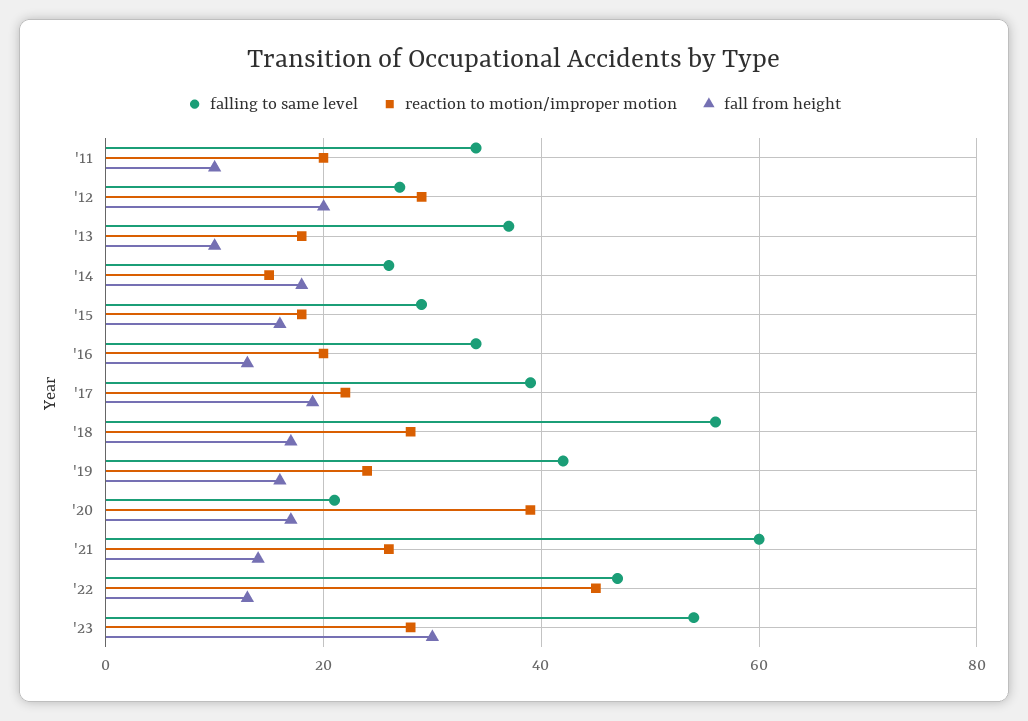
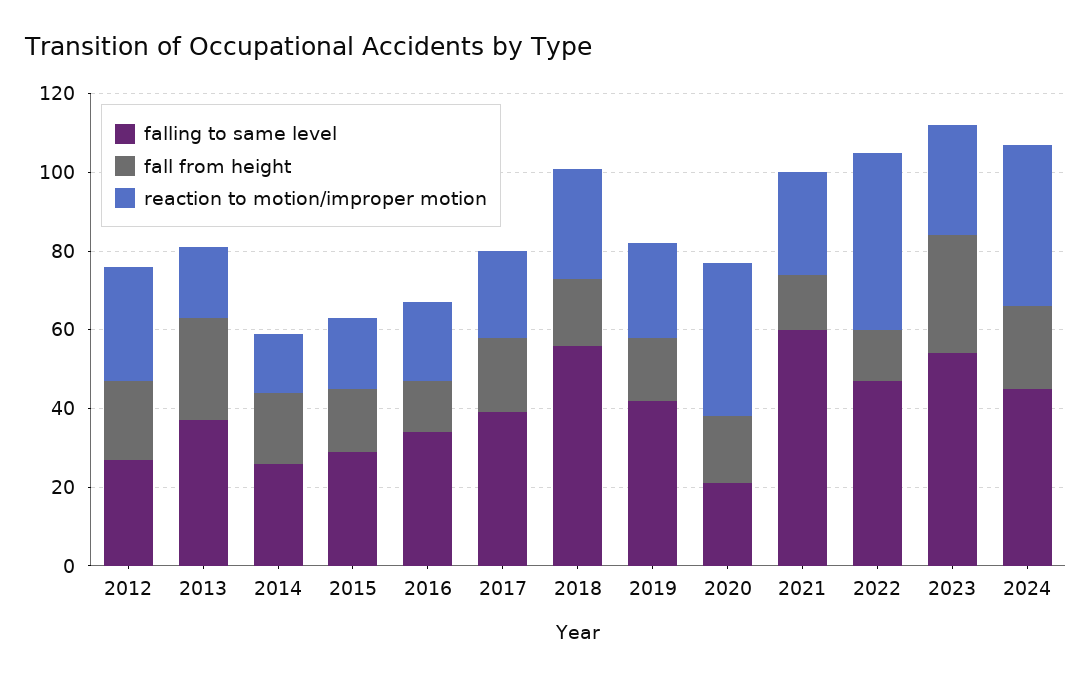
falling to same level, '11: 35 -> none
reaction to motion/improper motion, '11: 20 -> none
fall from height, '11: 10 -> none
fall from height, '13: 10 -> 25
falling to same level, 2024: none -> 45
fall from height, 2024: none -> 20
reaction to motion/improper motion, 2024: none -> 40

